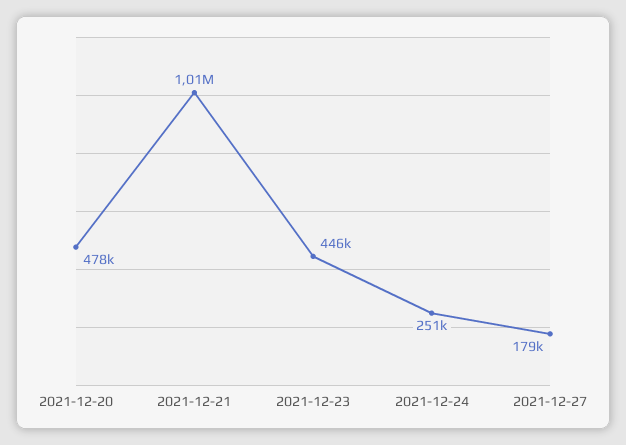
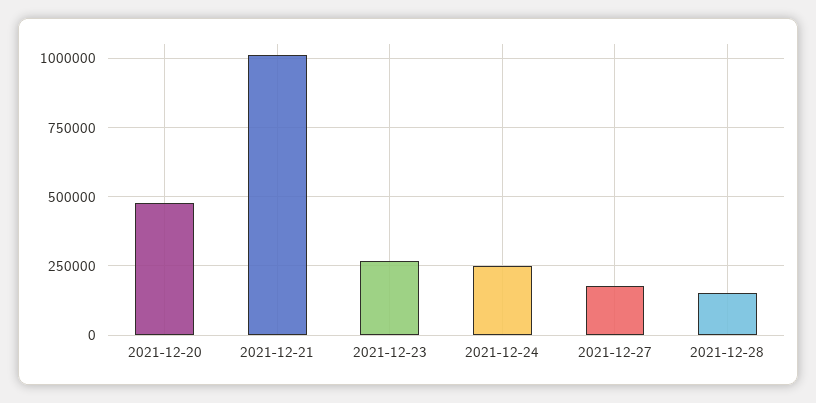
2021-12-23: 446000 -> 275000
2021-12-28: none -> 150000

